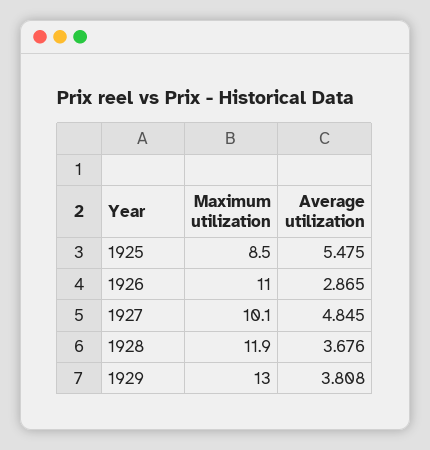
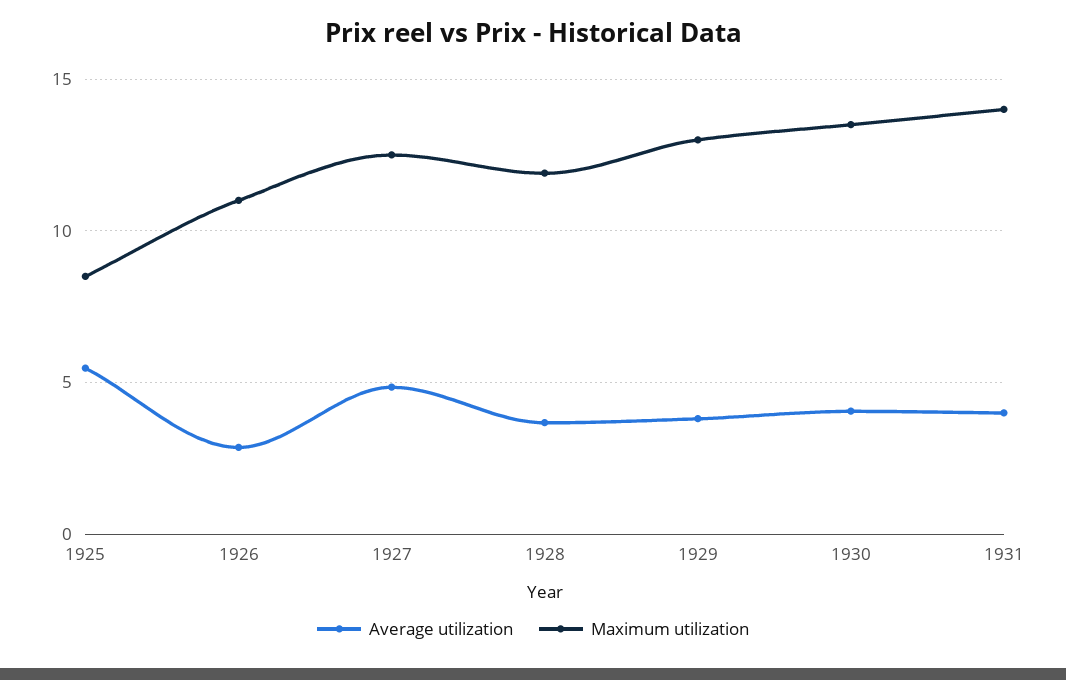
Maximum utilization, 1927: 10.1 -> 12.5
Average utilization, 1930: none -> 4
Maximum utilization, 1930: none -> 13.5
Average utilization, 1931: none -> 4
Maximum utilization, 1931: none -> 14

